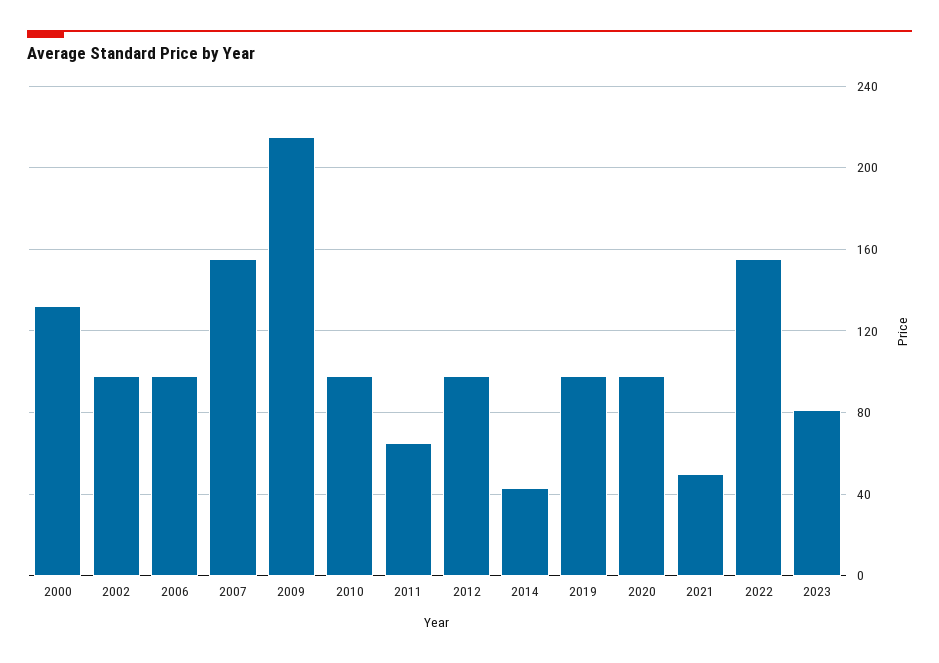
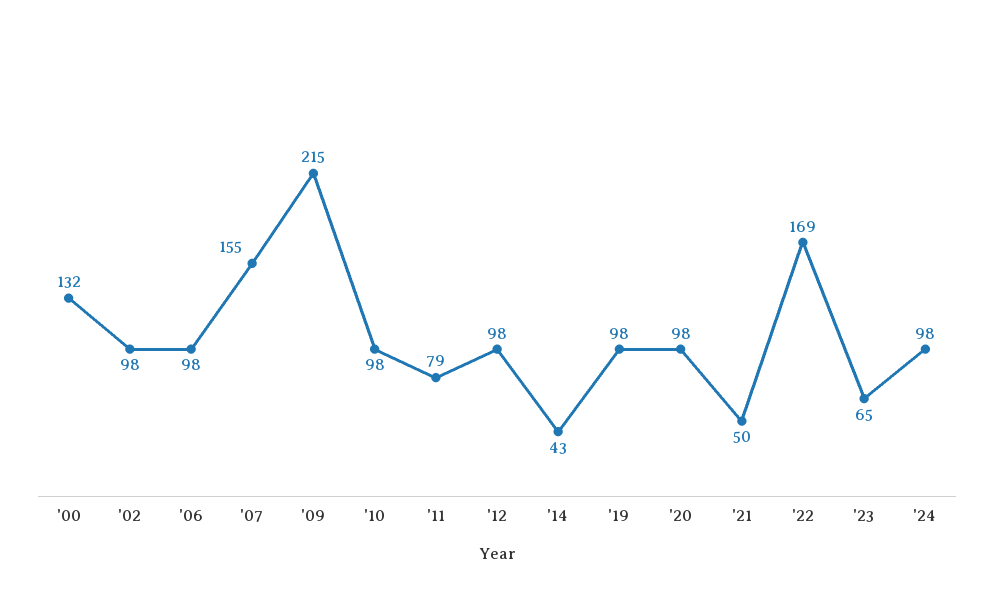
2011: 65 -> 79
2022: 155 -> 169
2023: 80 -> 65
'24: none -> 98

